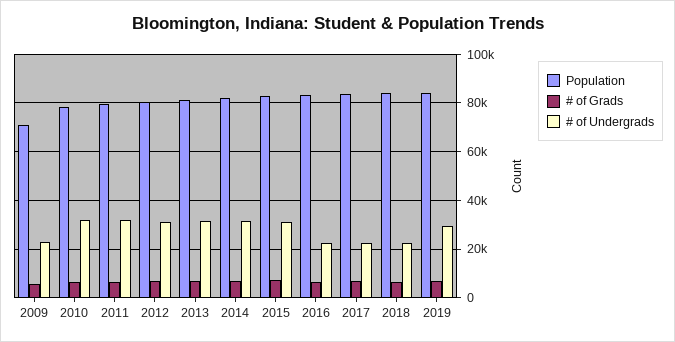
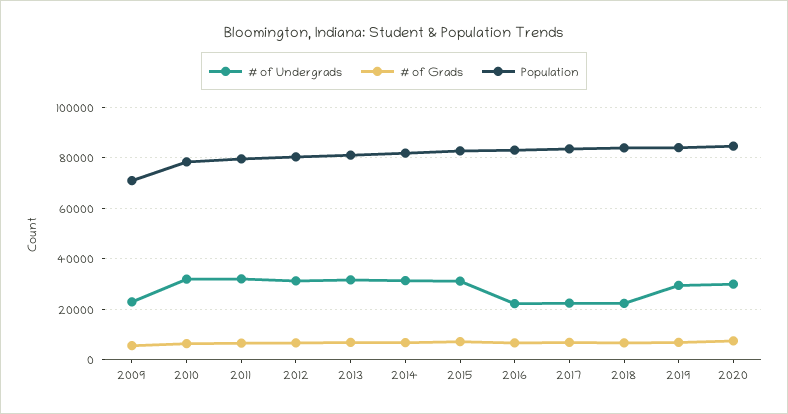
# of Undergrads, 2020: none -> 30000
# of Grads, 2020: none -> 7500
Population, 2020: none -> 85000

